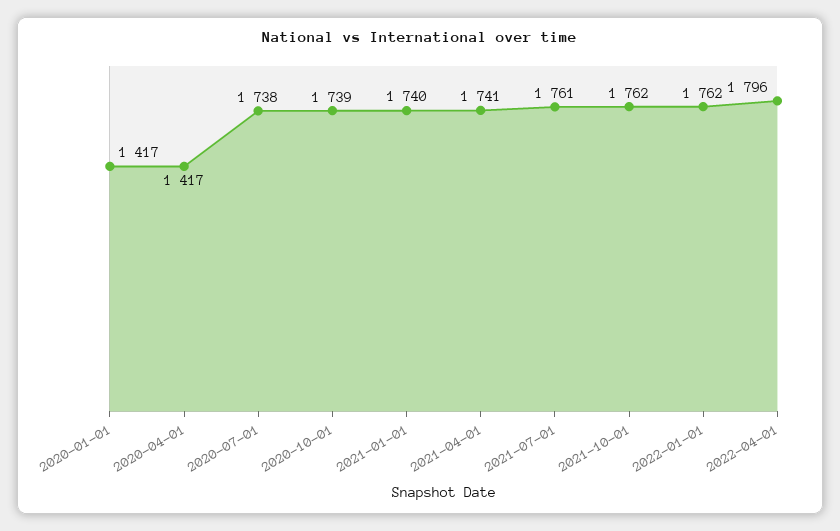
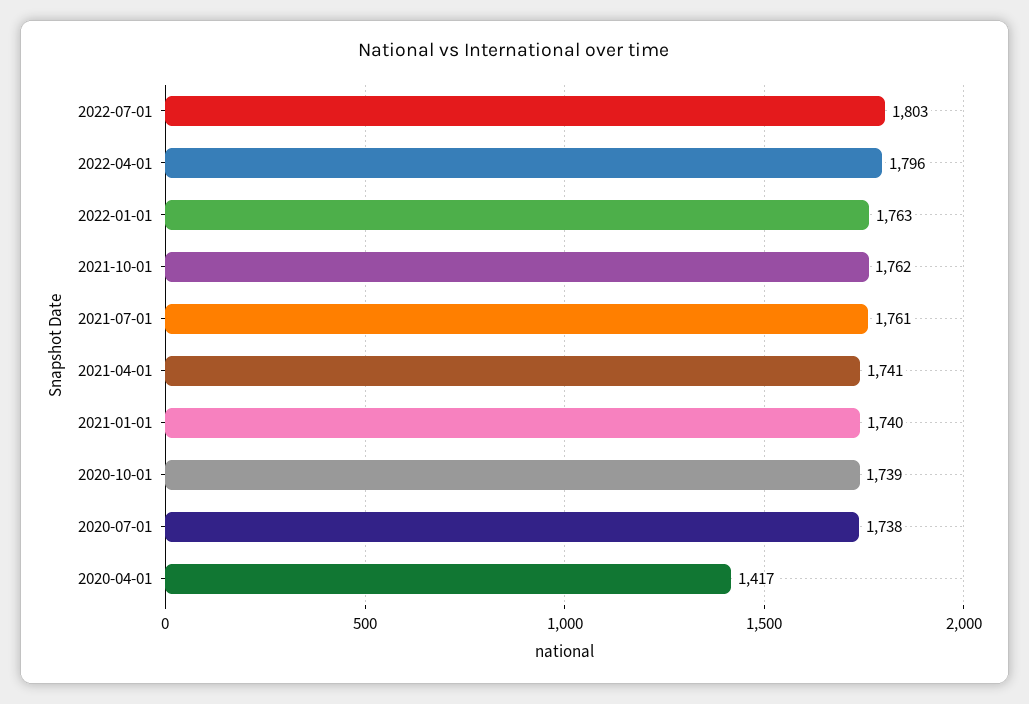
2020-01-01: 1417 -> none
2022-01-01: 1762 -> 1763
2022-07-01: none -> 1803

